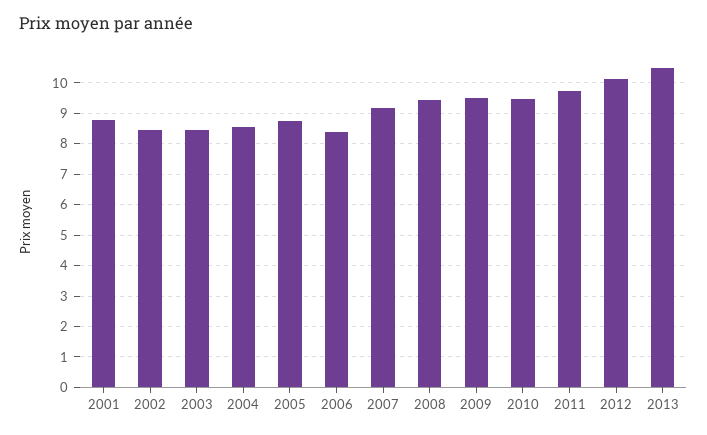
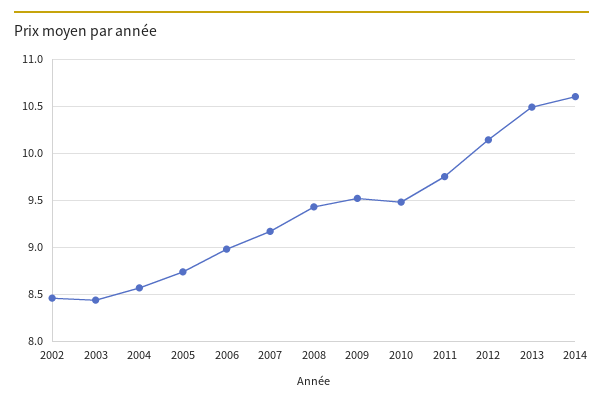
2001: 8.8 -> none
2006: 8.4 -> 9
2014: none -> 10.6

